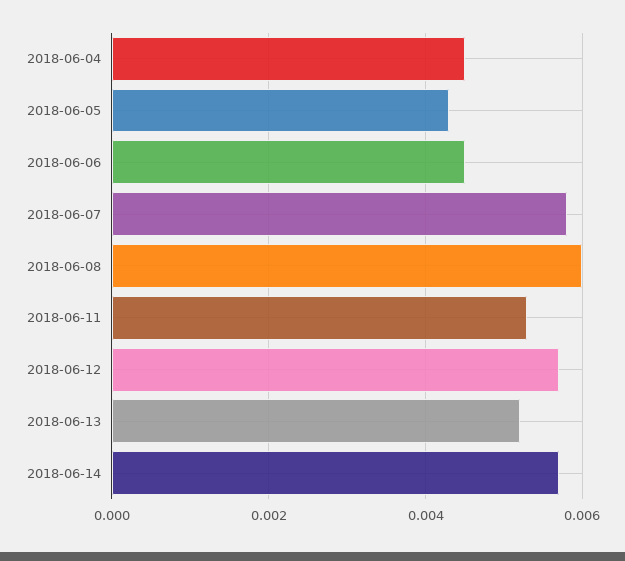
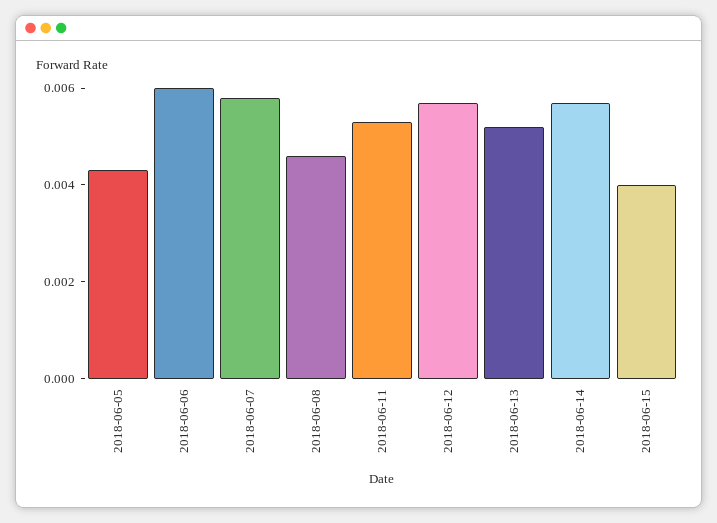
2018-06-04: 0.0045 -> none
2018-06-06: 0.0045 -> 0.006
2018-06-08: 0.006 -> 0.0045
2018-06-15: none -> 0.004

